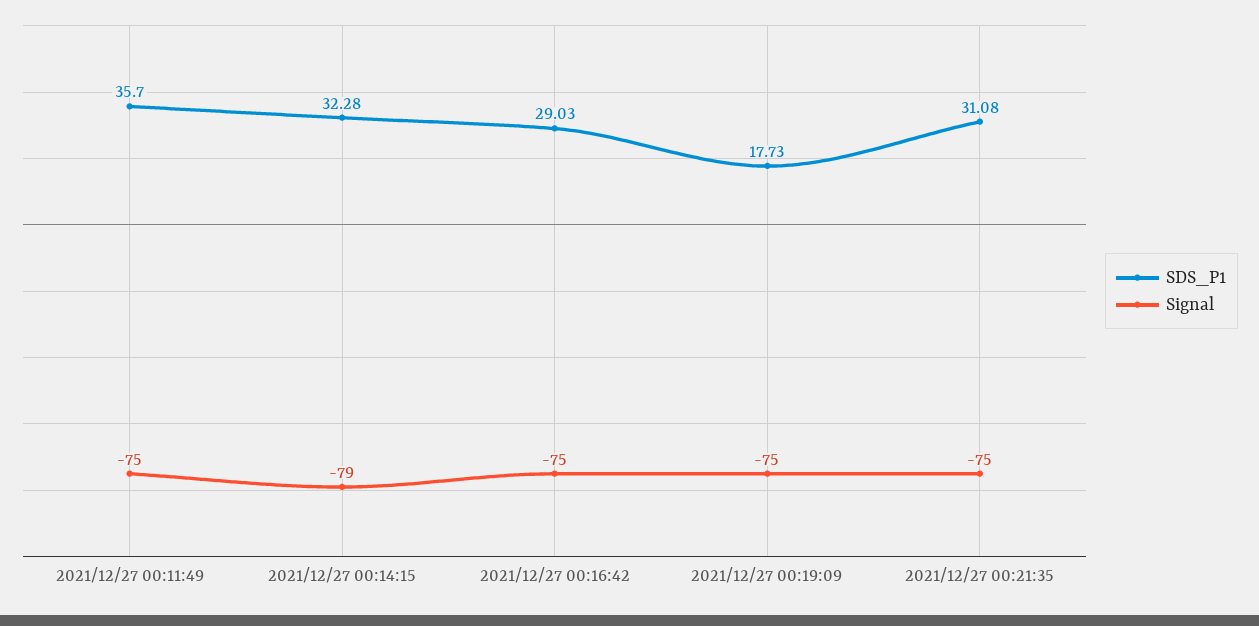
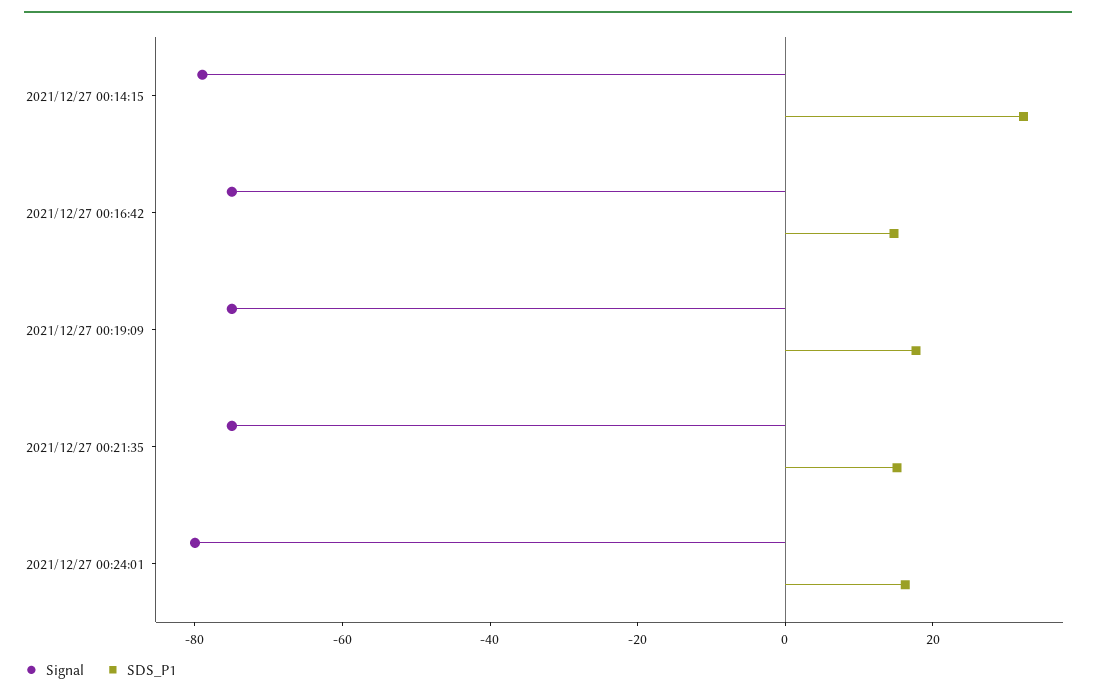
SDS_P1, 2021/12/27 00:11:49: 35.7 -> none
Signal, 2021/12/27 00:11:49: -75 -> none
SDS_P1, 2021/12/27 00:16:42: 29.03 -> 15
SDS_P1, 2021/12/27 00:21:35: 31.08 -> 15
Signal, 2021/12/27 00:24:01: none -> -80
SDS_P1, 2021/12/27 00:24:01: none -> 15

